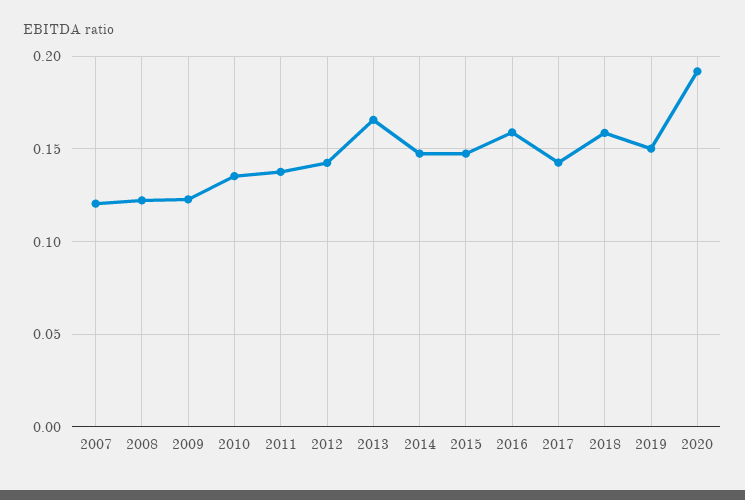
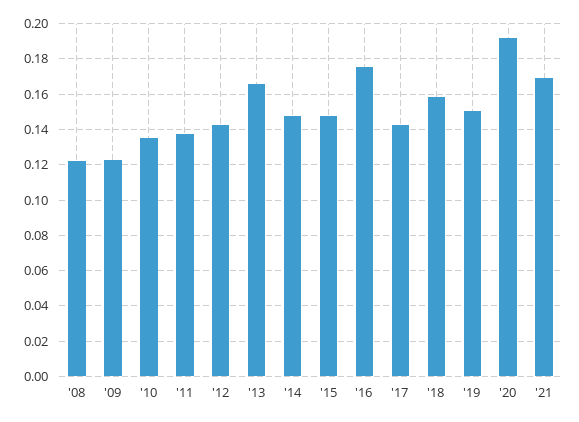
2007: 0.12 -> none
2016: 0.16 -> 0.175
'21: none -> 0.17

